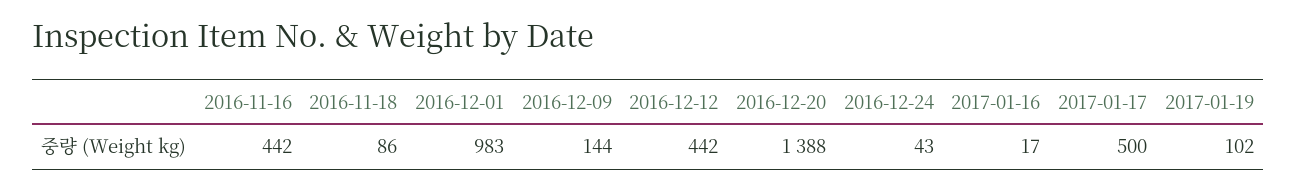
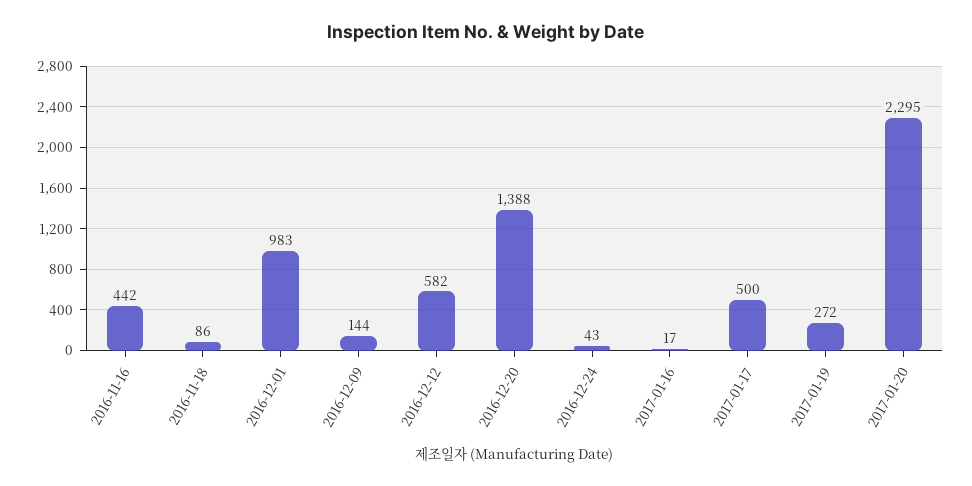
2016-12-12: 442 -> 582
2017-01-19: 102 -> 272
2017-01-20: none -> 2295

